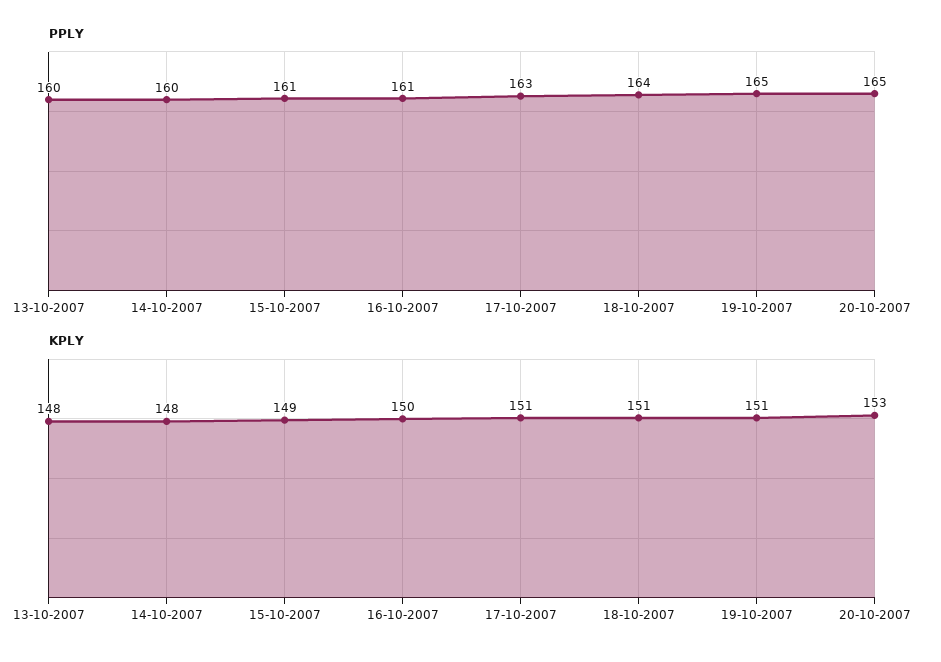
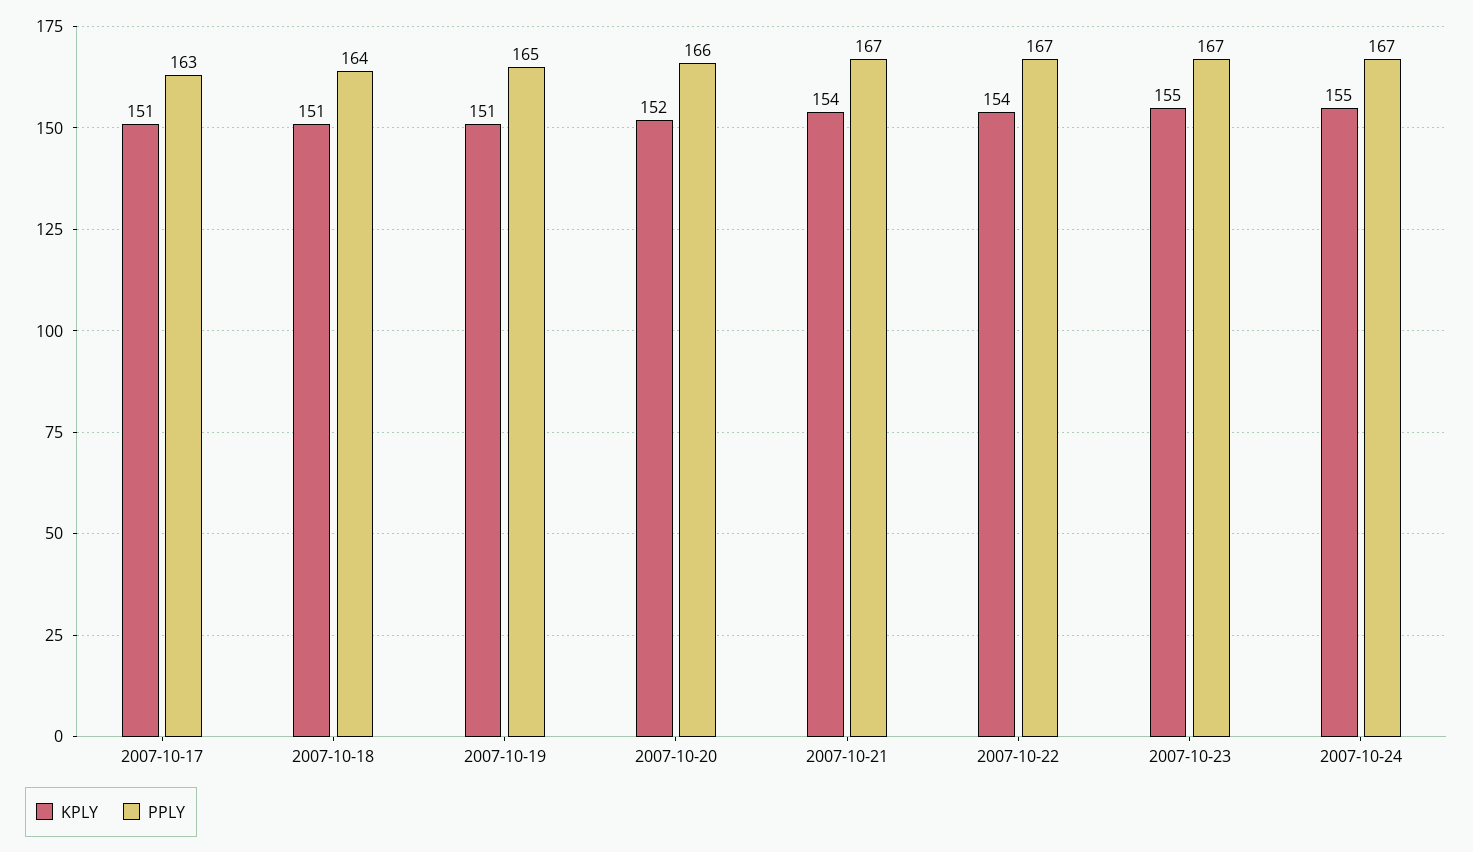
PPLY, 13-10-2007: 160 -> none
PPLY, 14-10-2007: 160 -> none
PPLY, 15-10-2007: 161 -> none
PPLY, 16-10-2007: 161 -> none
PPLY, 20-10-2007: 165 -> 166
KPLY, 13-10-2007: 148 -> none
KPLY, 14-10-2007: 148 -> none
KPLY, 15-10-2007: 149 -> none
KPLY, 16-10-2007: 150 -> none
KPLY, 20-10-2007: 153 -> 152
KPLY, 2007-10-21: none -> 154
PPLY, 2007-10-21: none -> 167
KPLY, 2007-10-22: none -> 154
PPLY, 2007-10-22: none -> 167
KPLY, 2007-10-23: none -> 155
PPLY, 2007-10-23: none -> 167
KPLY, 2007-10-24: none -> 155
PPLY, 2007-10-24: none -> 167

